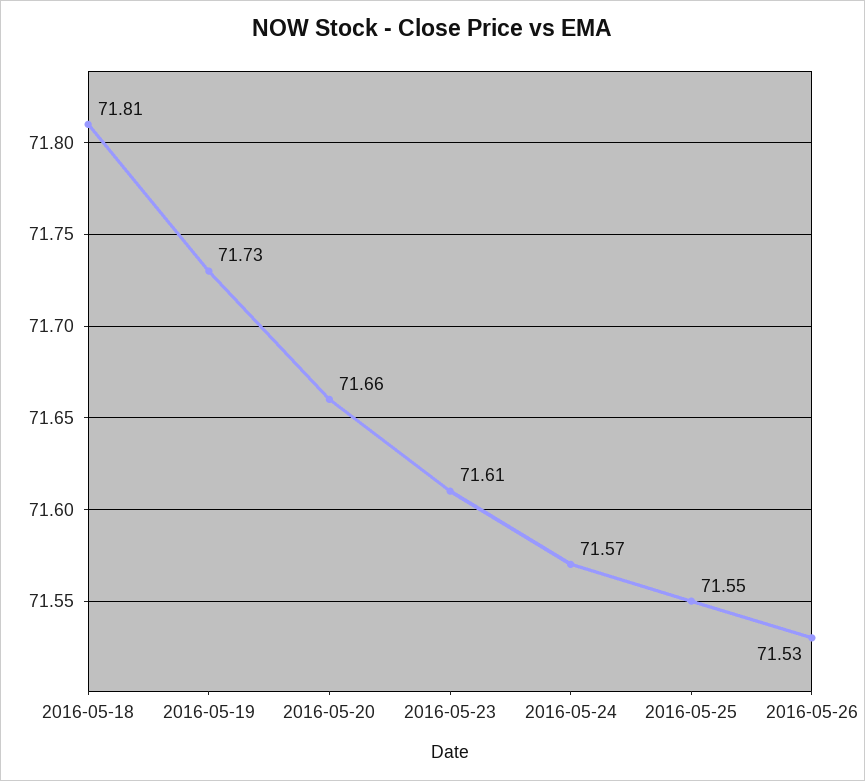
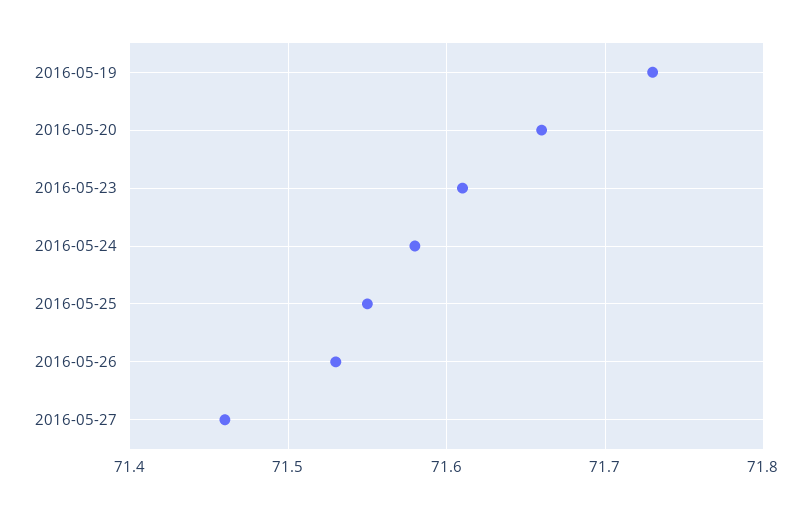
2016-05-18: 71.81 -> none
2016-05-24: 71.57 -> 71.58
2016-05-27: none -> 71.46

